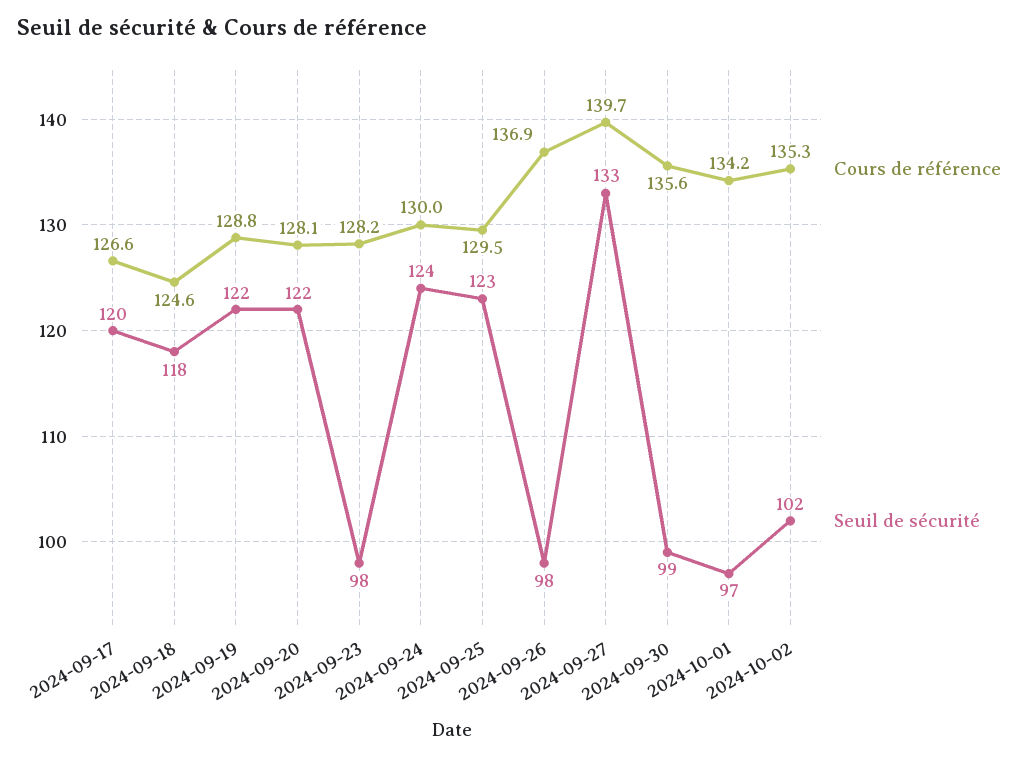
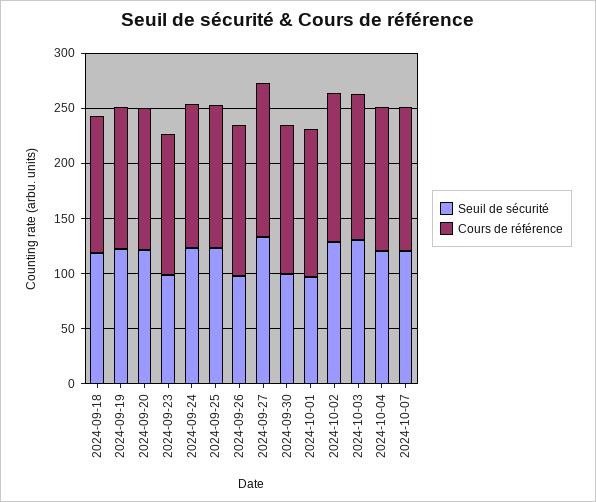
Cours de référence, 2024-09-17: 126.6 -> none
Seuil de sécurité, 2024-09-17: 120 -> none
Seuil de sécurité, 2024-10-02: 102 -> 130
Seuil de sécurité, 2024-10-03: none -> 130
Cours de référence, 2024-10-03: none -> 130
Seuil de sécurité, 2024-10-04: none -> 120
Cours de référence, 2024-10-04: none -> 130
Seuil de sécurité, 2024-10-07: none -> 120
Cours de référence, 2024-10-07: none -> 130

